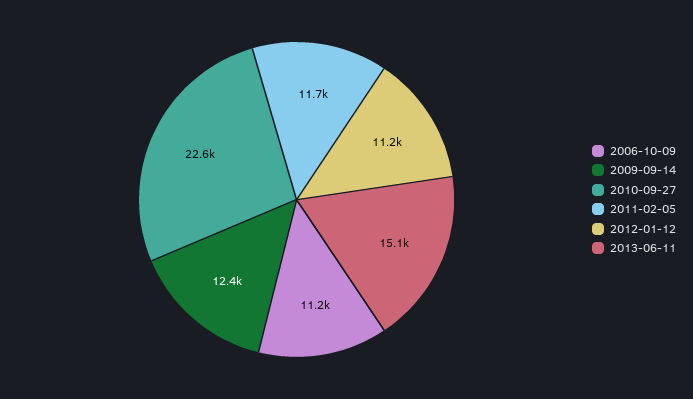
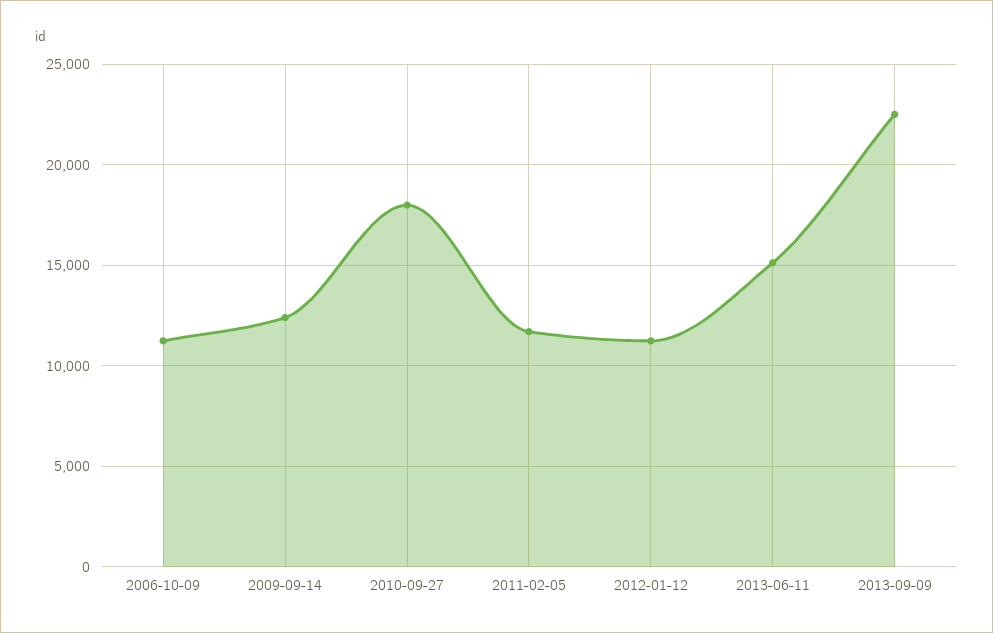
2010-09-27: 22600 -> 18000
2013-09-09: none -> 22500

